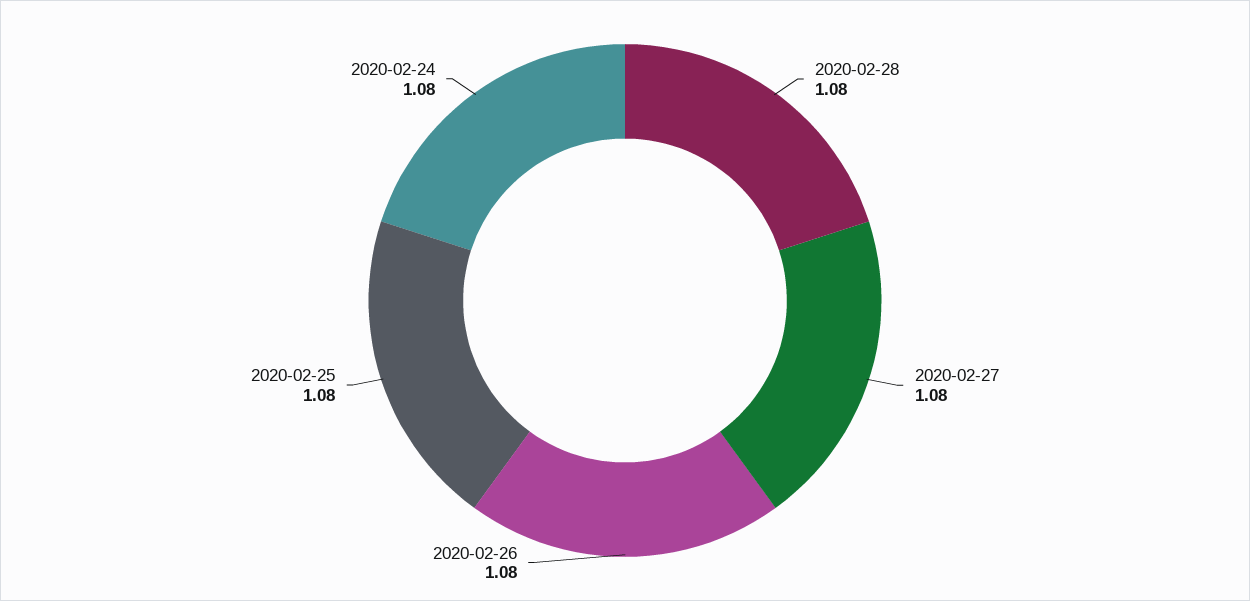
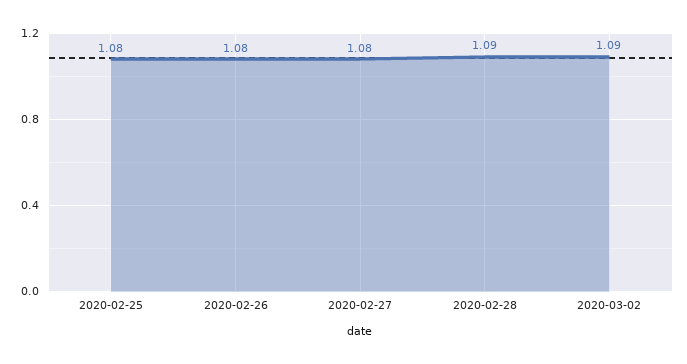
2020-02-28: 1.08 -> 1.09
2020-02-24: 1.08 -> none
2020-03-02: none -> 1.09

